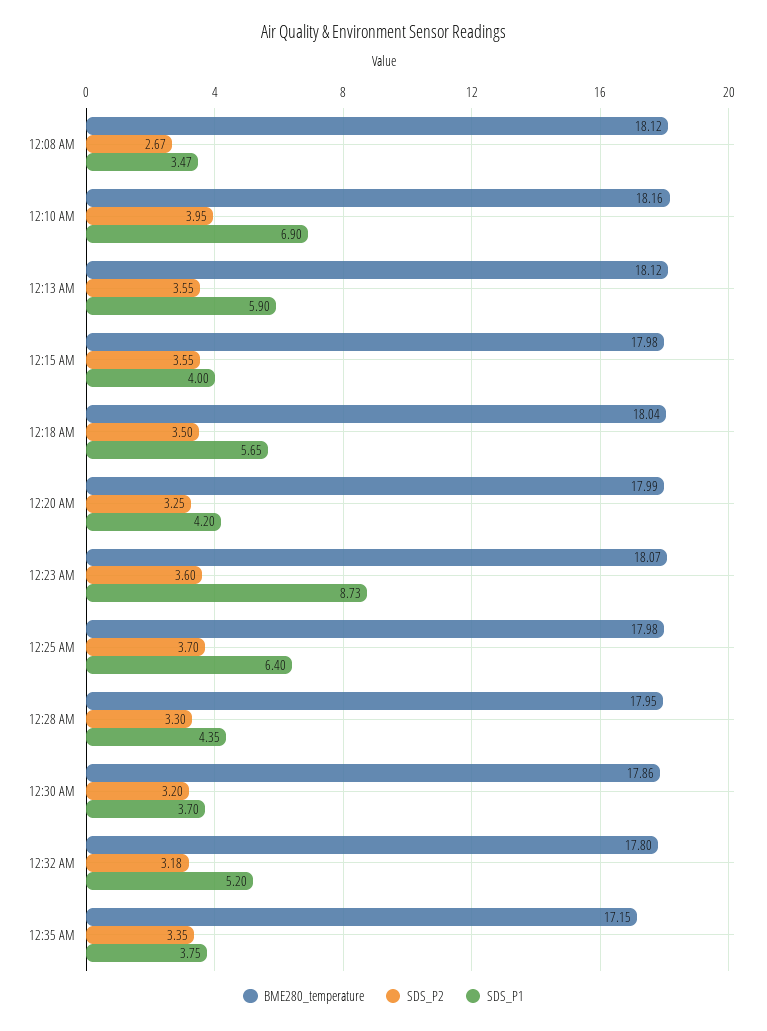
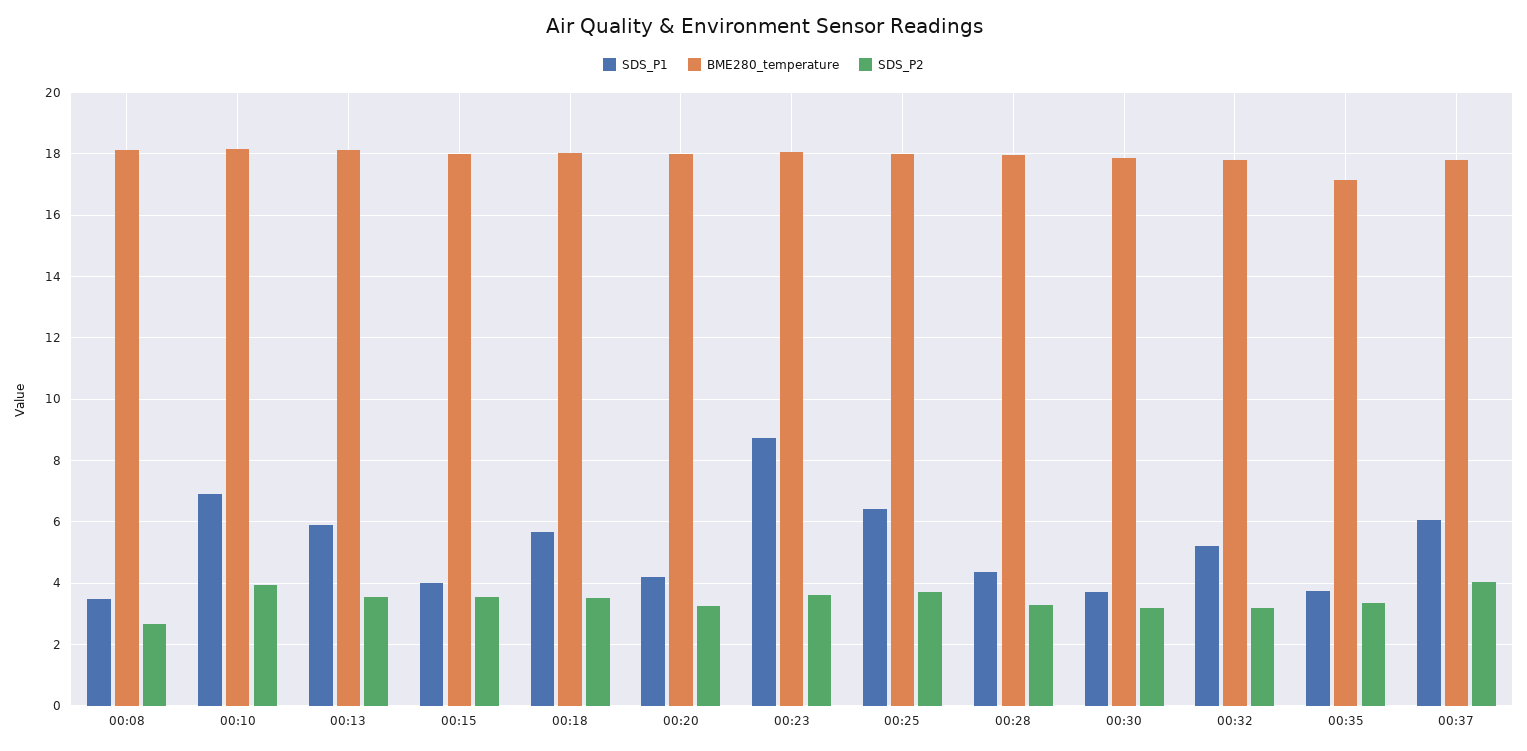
SDS_P1, 00:37: none -> 6
BME280_temperature, 00:37: none -> 17.8
SDS_P2, 00:37: none -> 4

